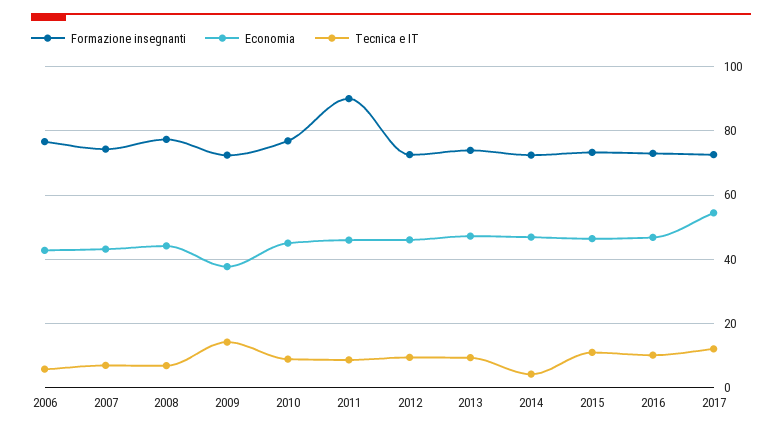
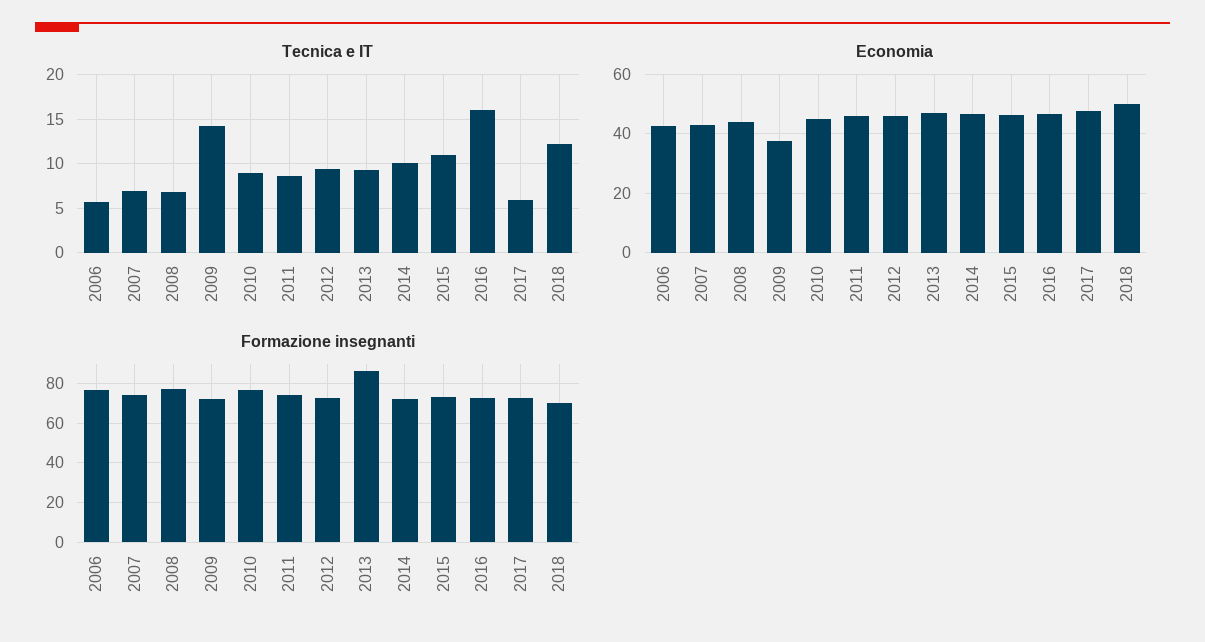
Formazione insegnanti, 2011: 90 -> 75
Formazione insegnanti, 2013: 74 -> 85
Tecnica e IT, 2014: 4 -> 10
Tecnica e IT, 2016: 10 -> 16
Economia, 2017: 54 -> 47.5
Tecnica e IT, 2017: 12 -> 6
Tecnica e IT, 2018: none -> 12
Economia, 2018: none -> 50
Formazione insegnanti, 2018: none -> 70

